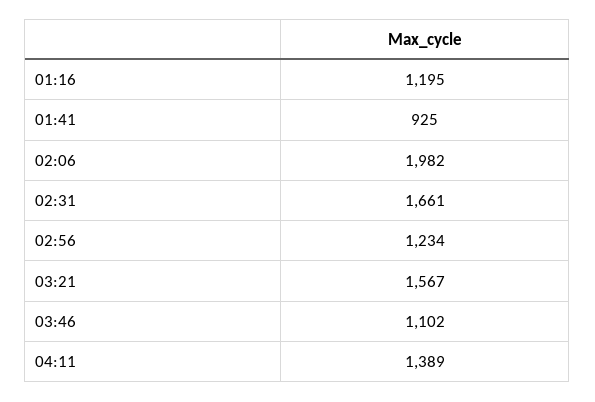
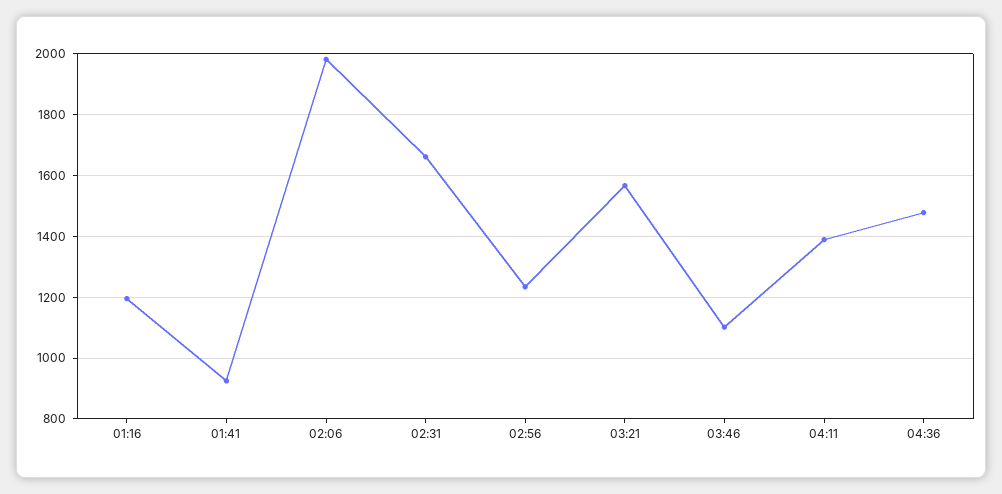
04:36: none -> 1480

